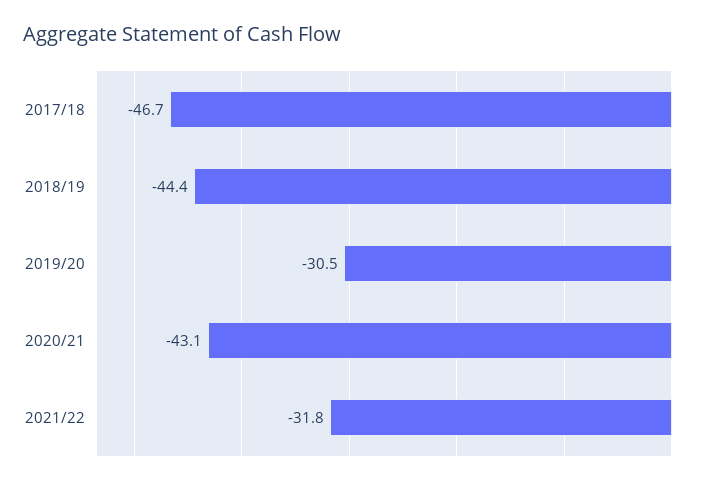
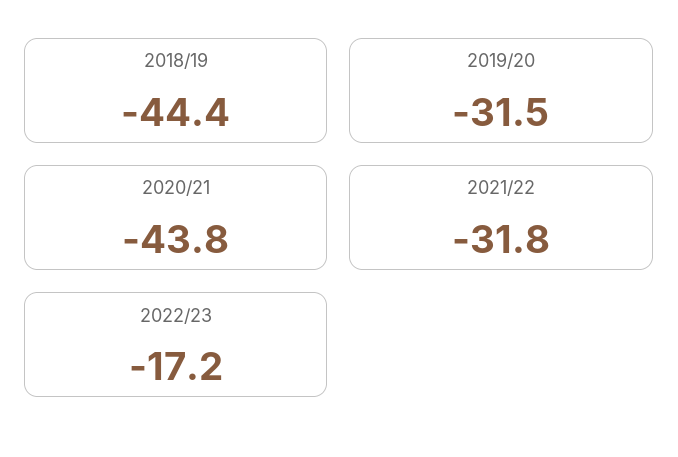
2017/18: -46.7 -> none
2019/20: -30.5 -> -31.5
2020/21: -43.1 -> -43.8
2022/23: none -> -17.2

